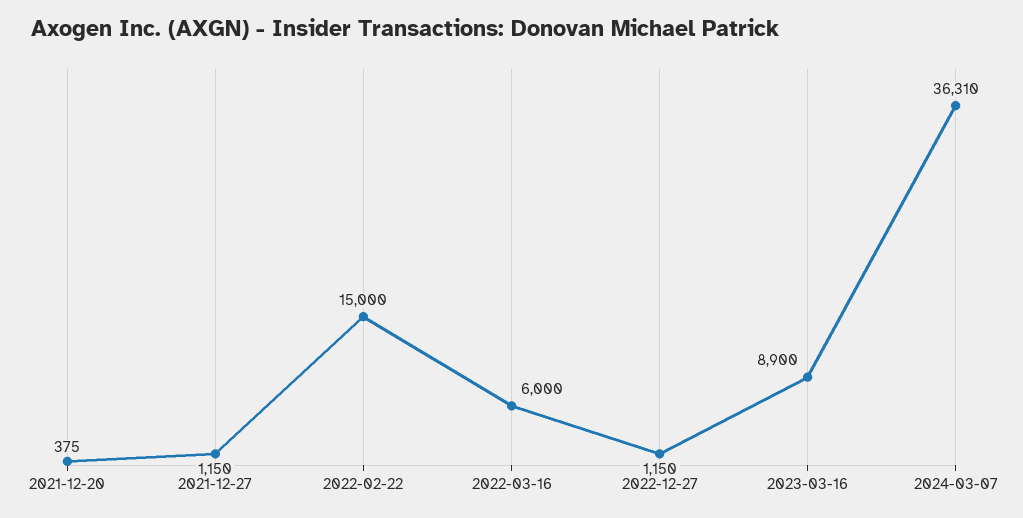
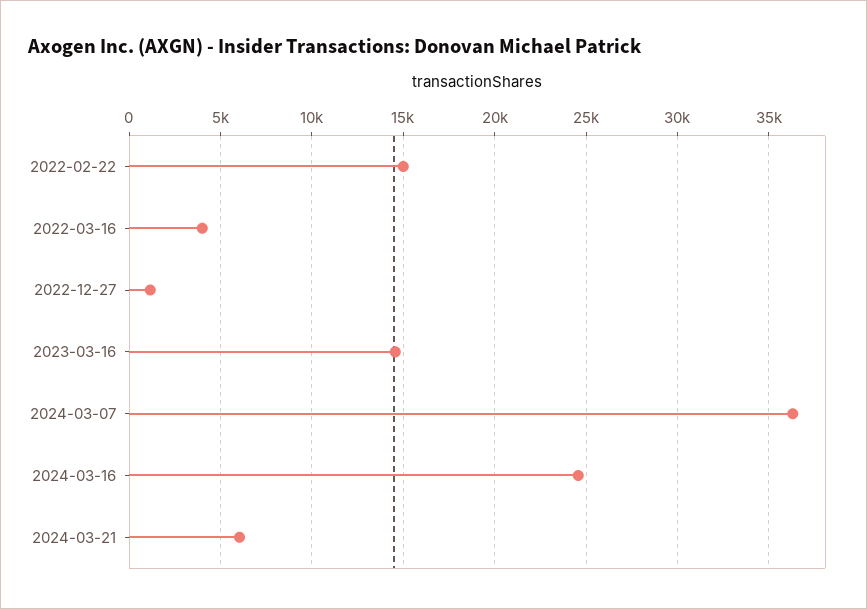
2021-12-20: 375 -> none
2021-12-27: 1150 -> none
2022-03-16: 6000 -> 4000
2023-03-16: 8900 -> 14500
2024-03-16: none -> 24500
2024-03-21: none -> 6000

